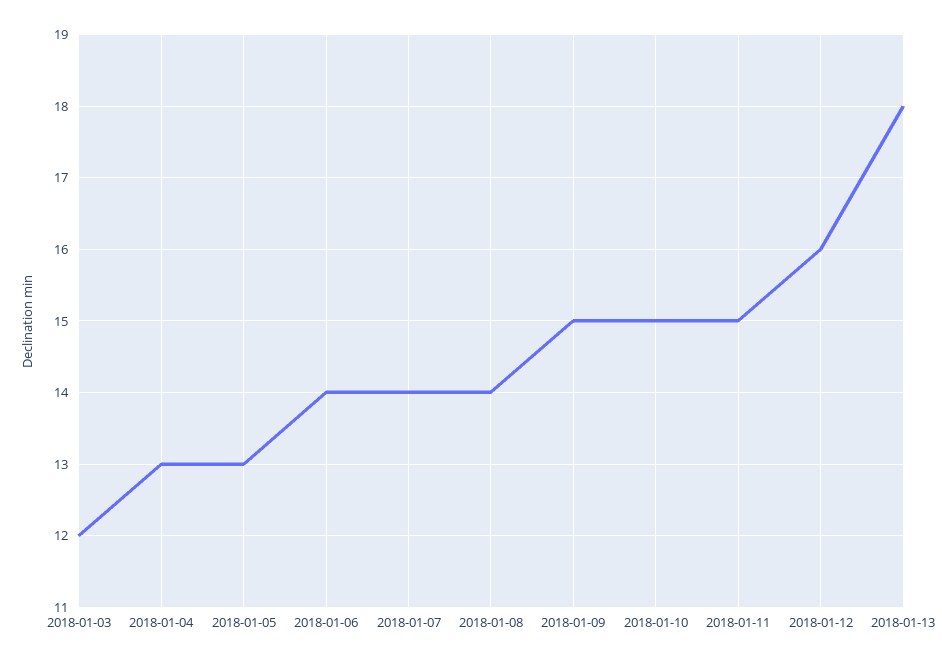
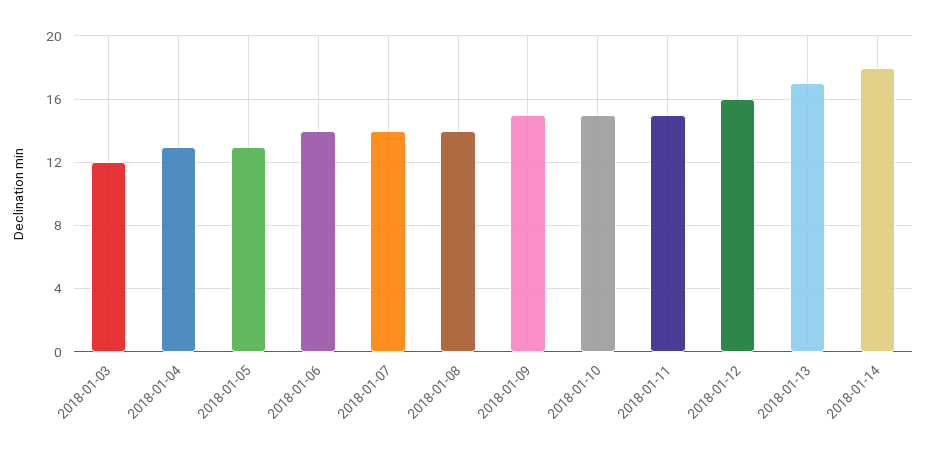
2018-01-13: 18 -> 17
2018-01-14: none -> 18

